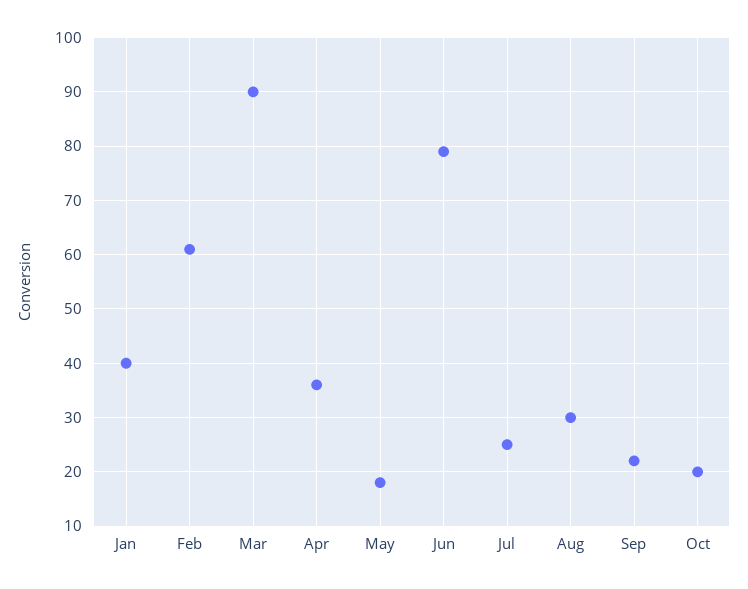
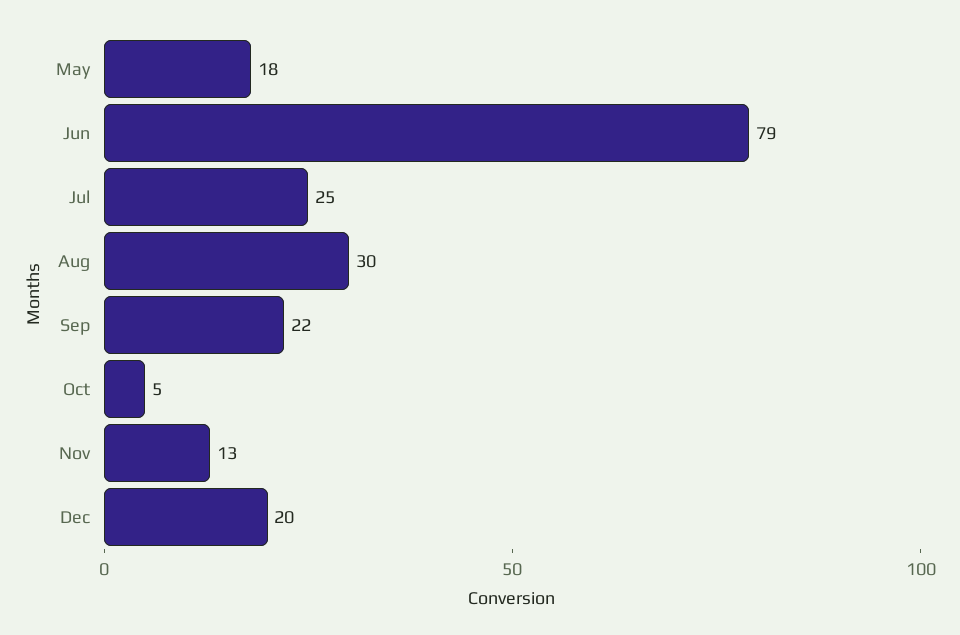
Jan: 40 -> none
Feb: 60 -> none
Mar: 90 -> none
Apr: 35 -> none
Oct: 20 -> 5
Nov: none -> 13
Dec: none -> 20

